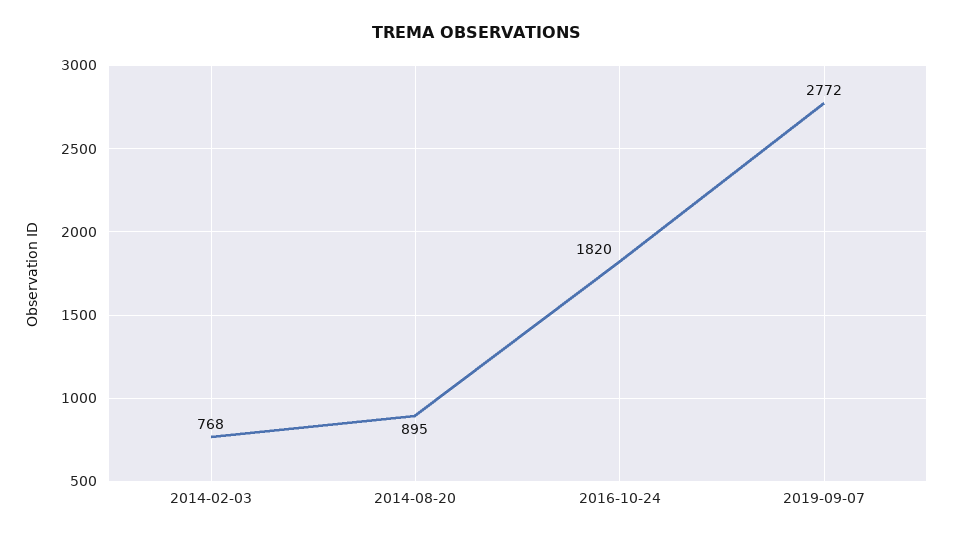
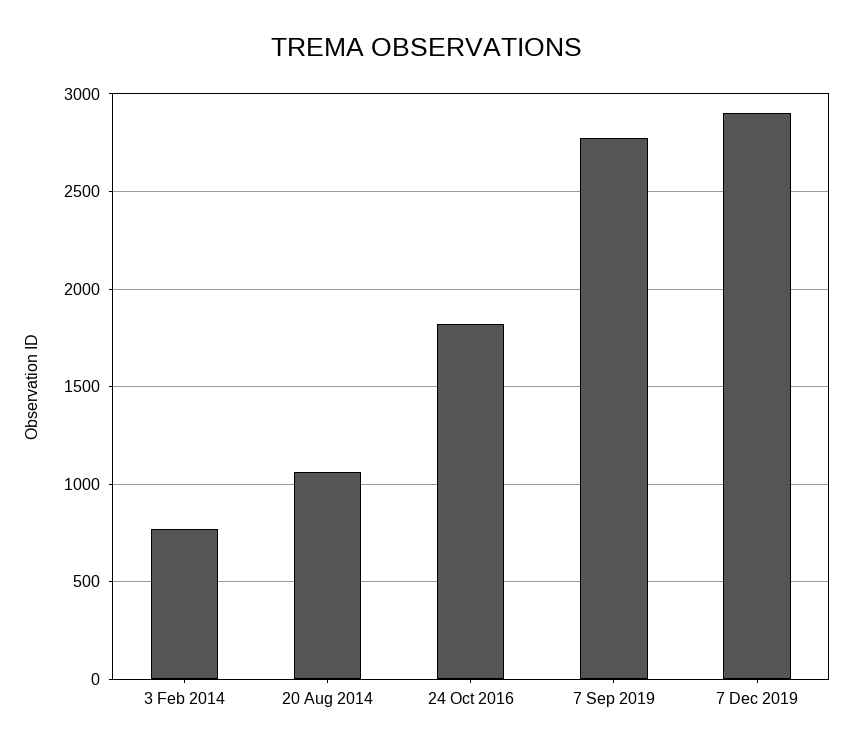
2014-08-20: 895 -> 1050
7 Dec 2019: none -> 2900

